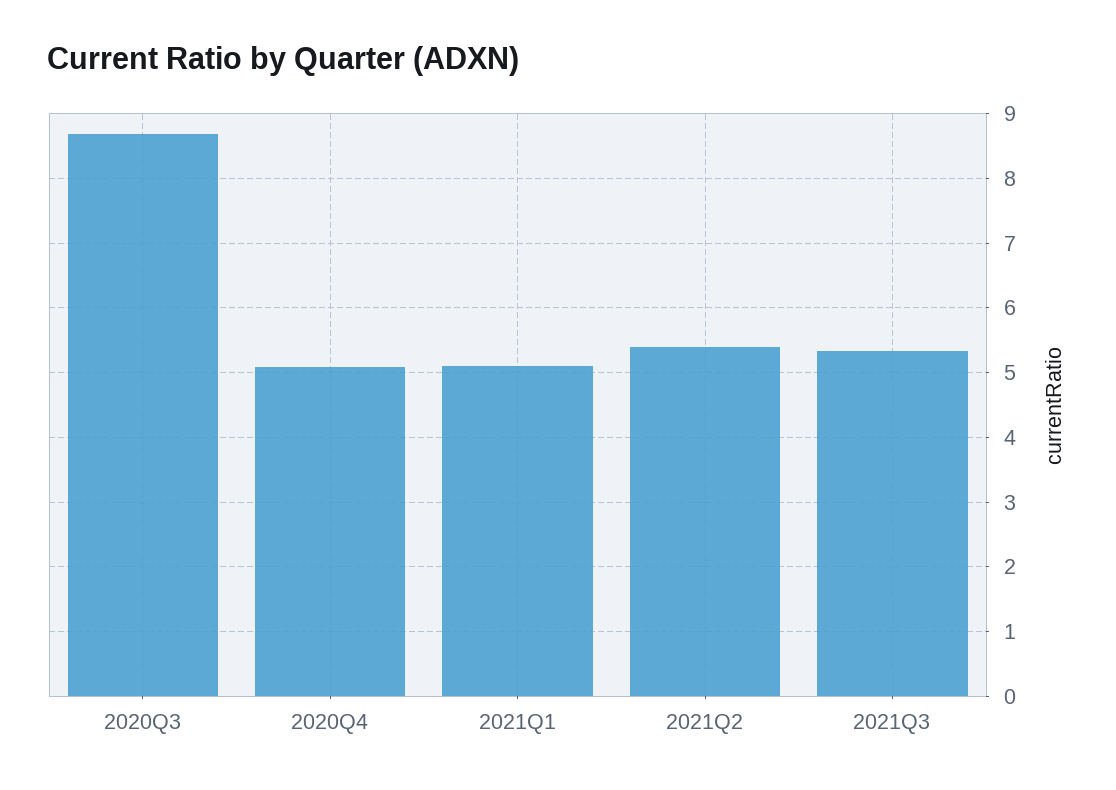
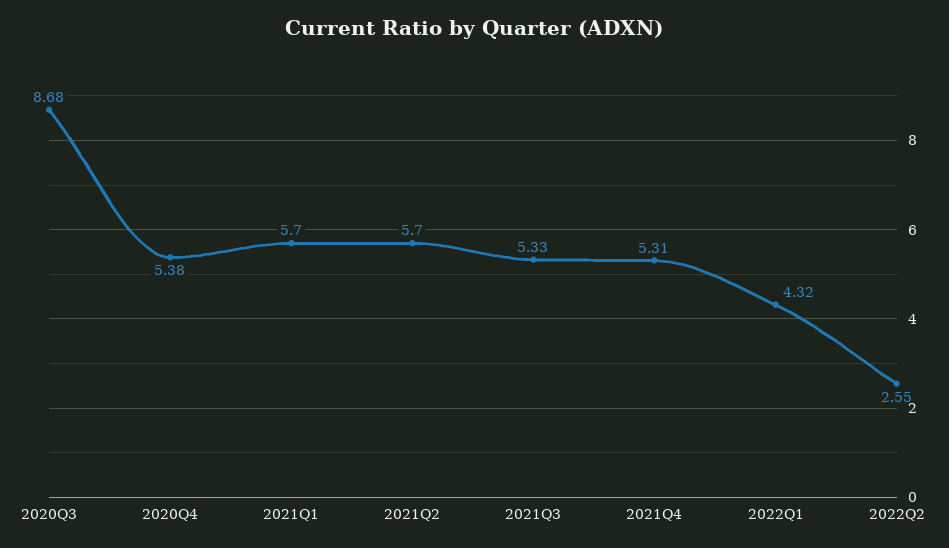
2020Q4: 5.1 -> 5.38
2021Q1: 5.1 -> 5.7
2021Q2: 5.4 -> 5.7
2021Q4: none -> 5.31
2022Q1: none -> 4.32
2022Q2: none -> 2.55

